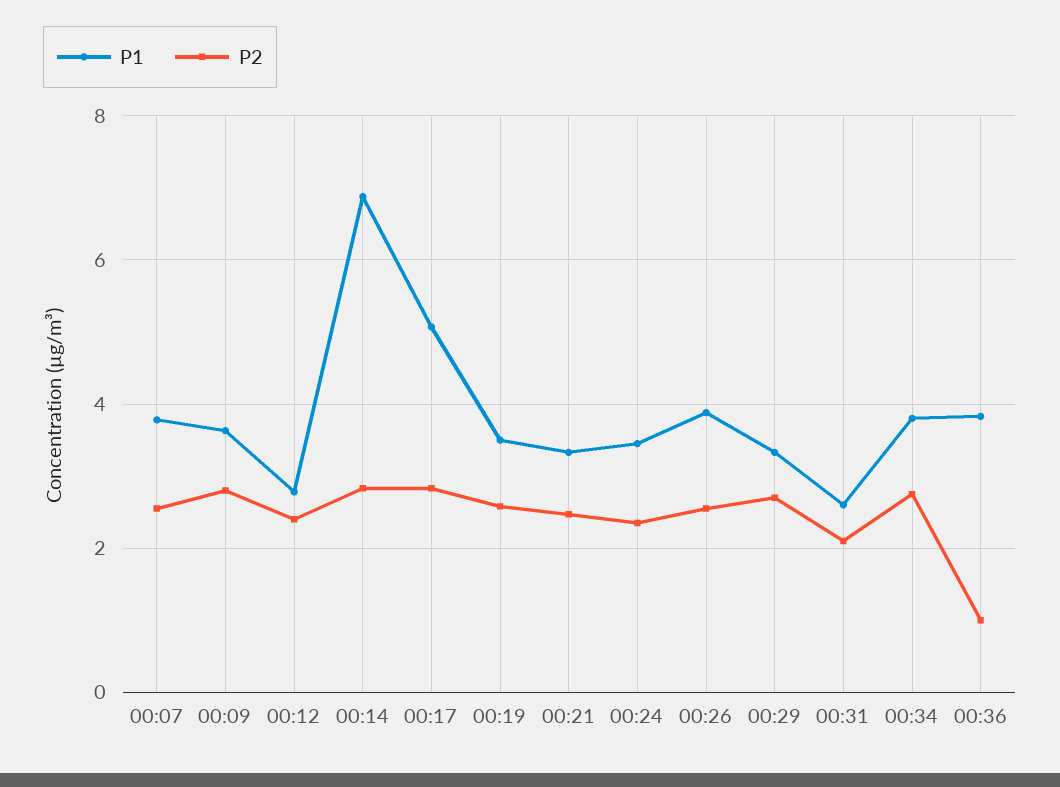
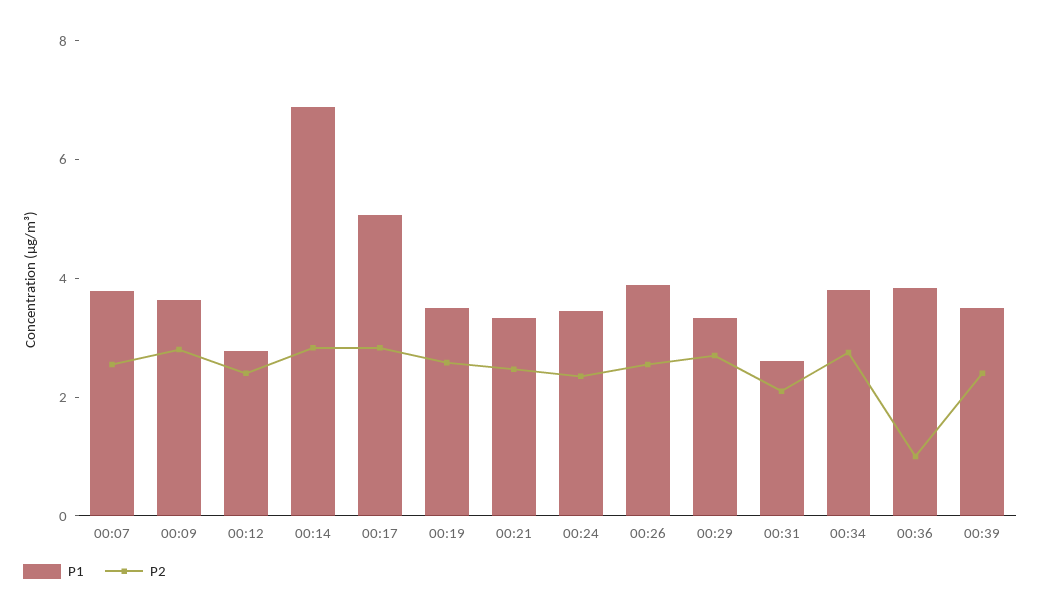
P1, 00:39: none -> 3.5
P2, 00:39: none -> 2.5

